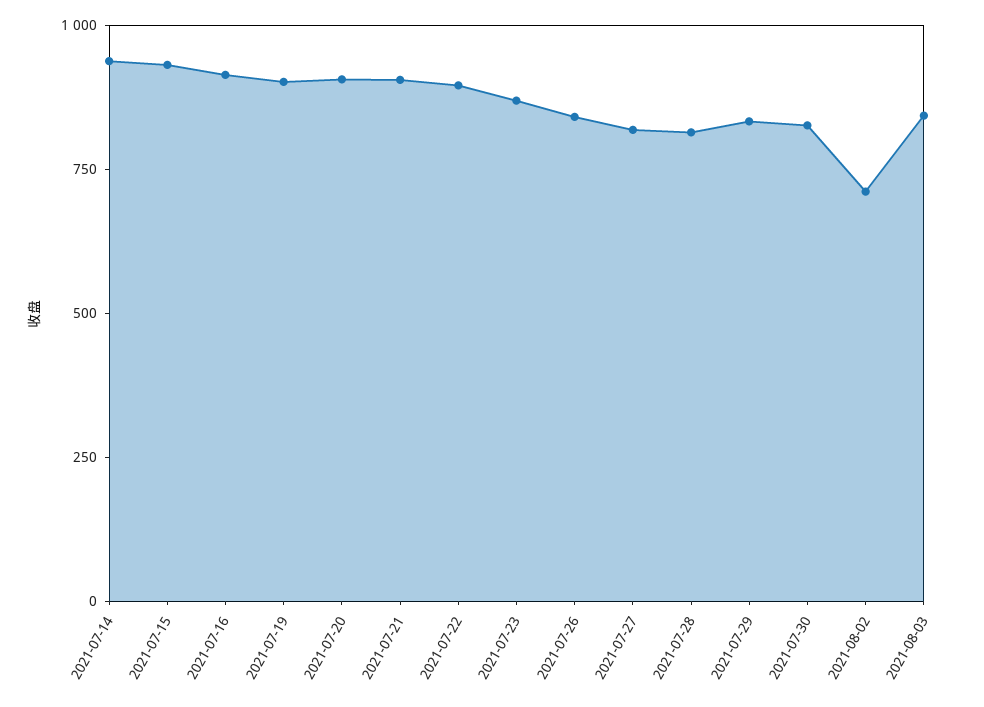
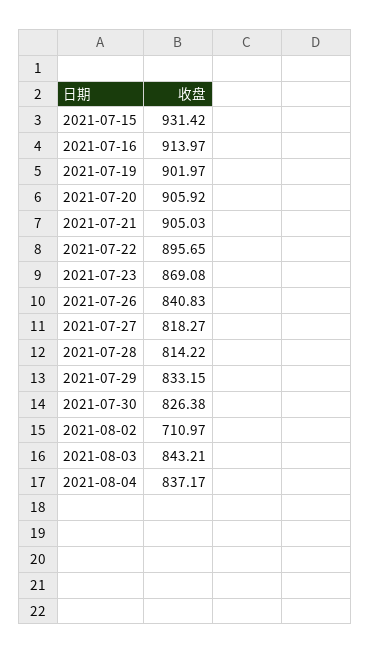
2021-07-14: 950 -> none
2021-08-04: none -> 837.17

